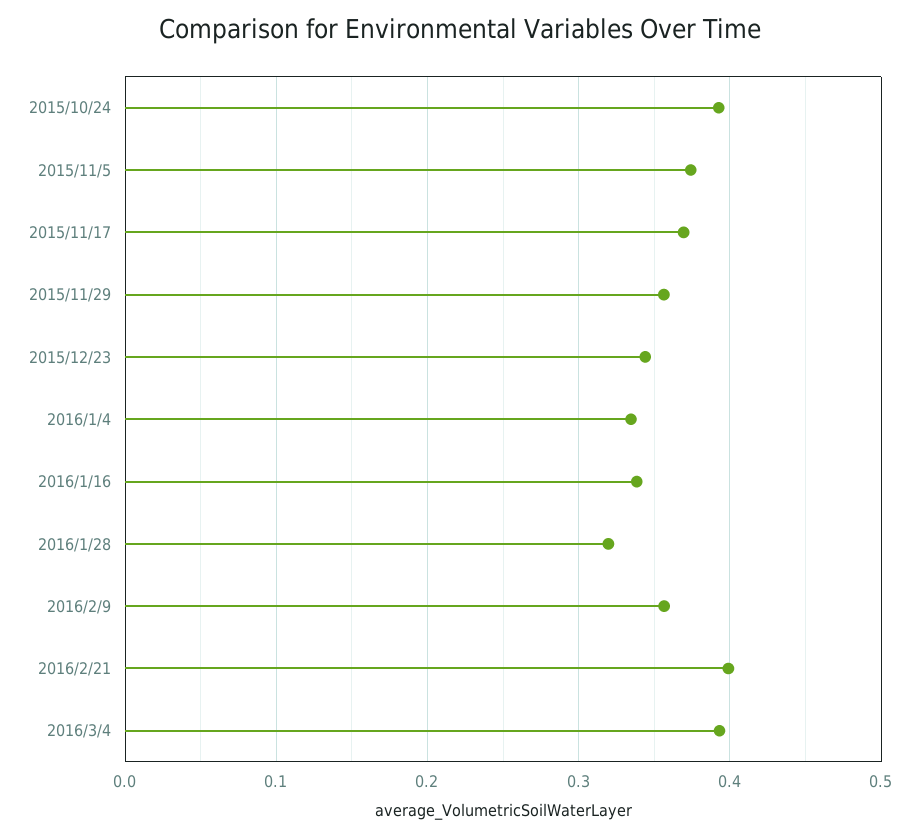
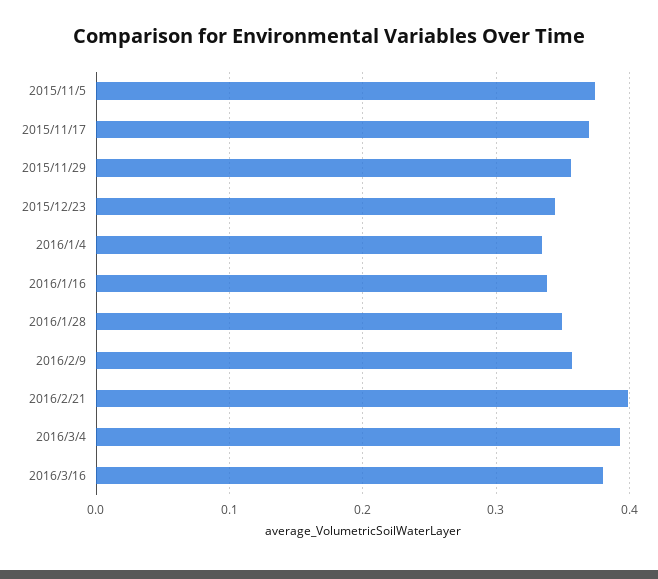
2015/10/24: 0.39 -> none
2016/1/28: 0.32 -> 0.35
2016/3/16: none -> 0.38

